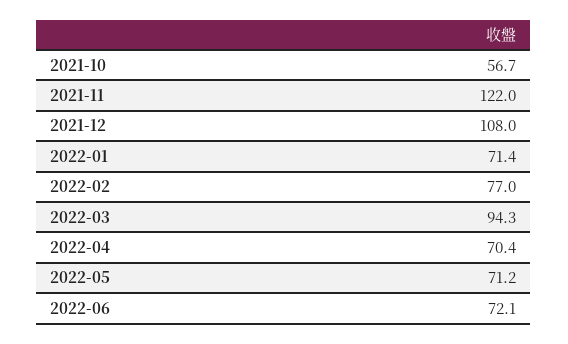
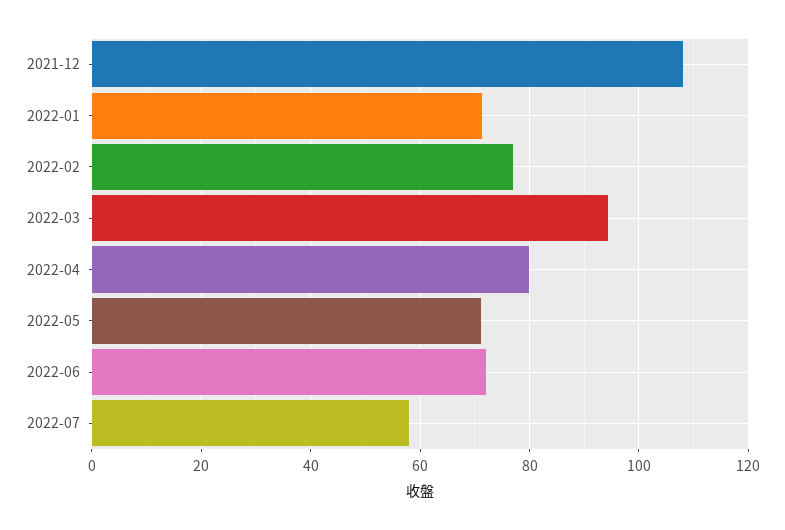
2021-10: 56.7 -> none
2021-11: 122 -> none
2022-04: 70.4 -> 80
2022-07: none -> 58

